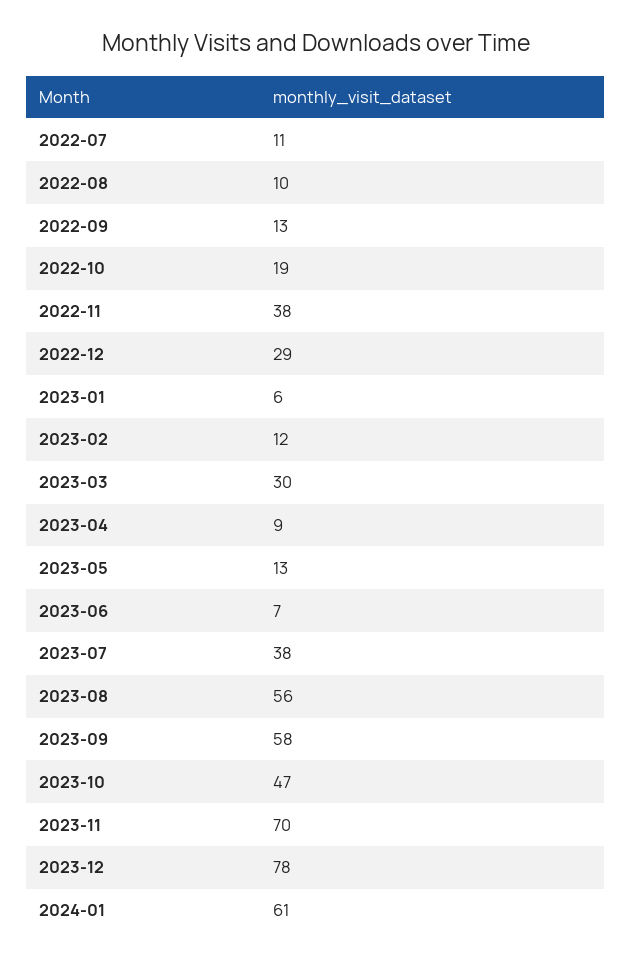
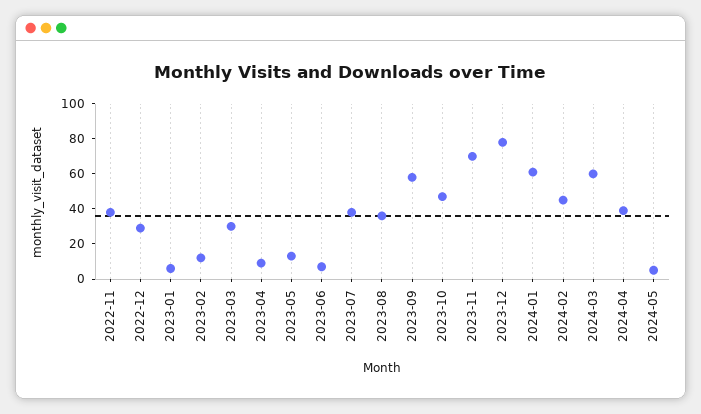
2022-07: 11 -> none
2022-08: 10 -> none
2022-09: 13 -> none
2022-10: 19 -> none
2023-08: 56 -> 35
2024-02: none -> 45
2024-03: none -> 60
2024-04: none -> 40
2024-05: none -> 5

